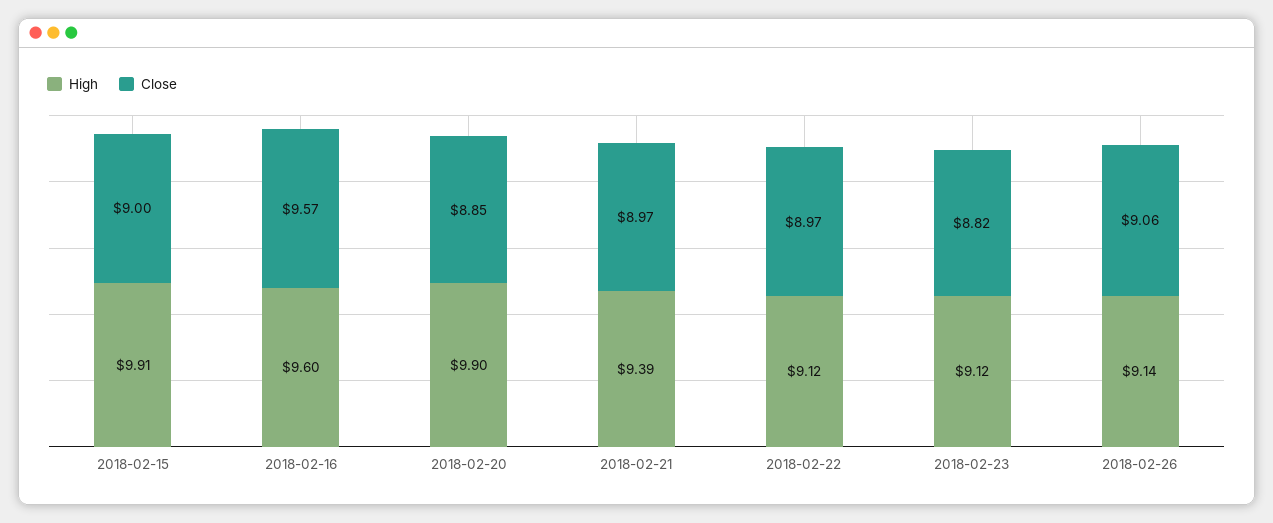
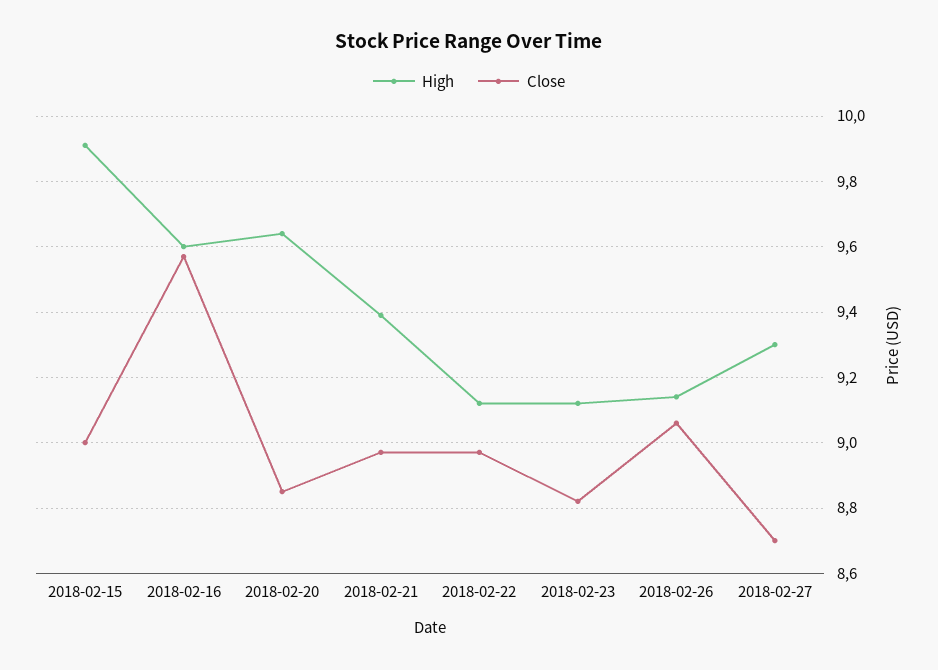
High, 2018-02-20: 9.9 -> 9.65
High, 2018-02-27: none -> 9.3
Close, 2018-02-27: none -> 8.7

